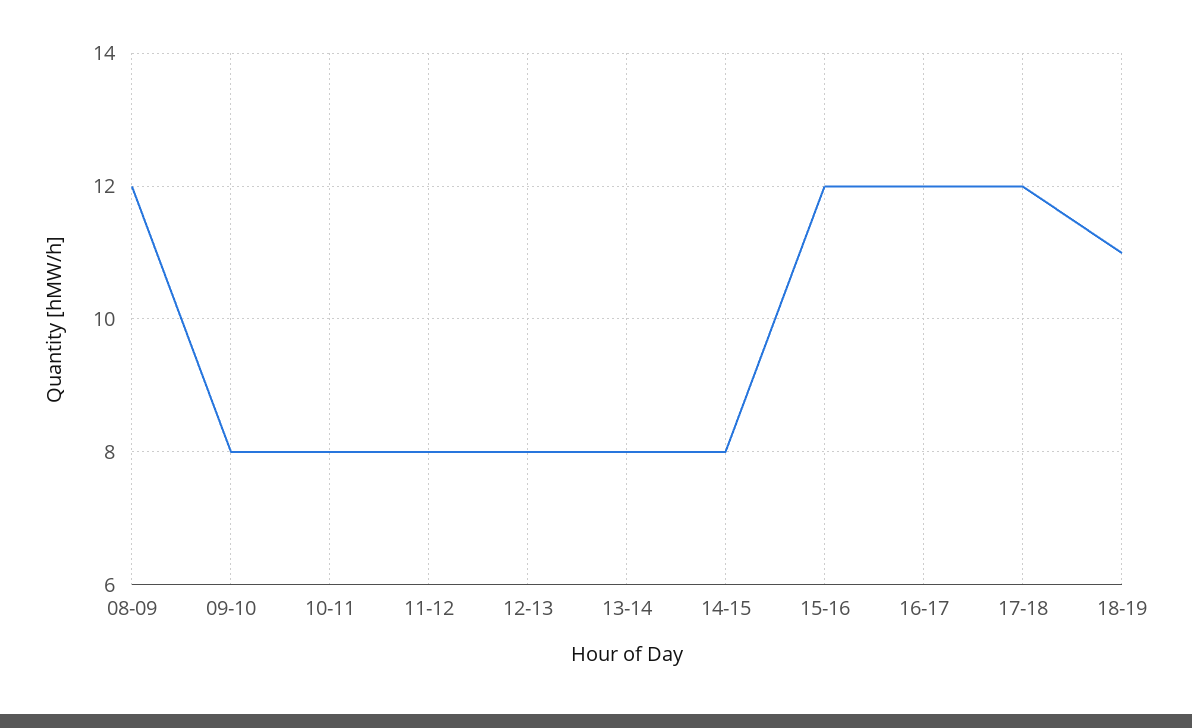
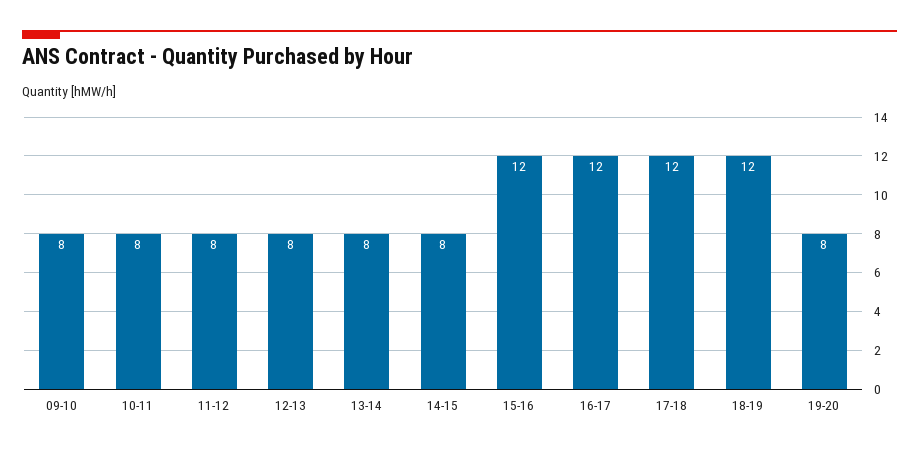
08-09: 12 -> none
18-19: 11 -> 12
19-20: none -> 8

